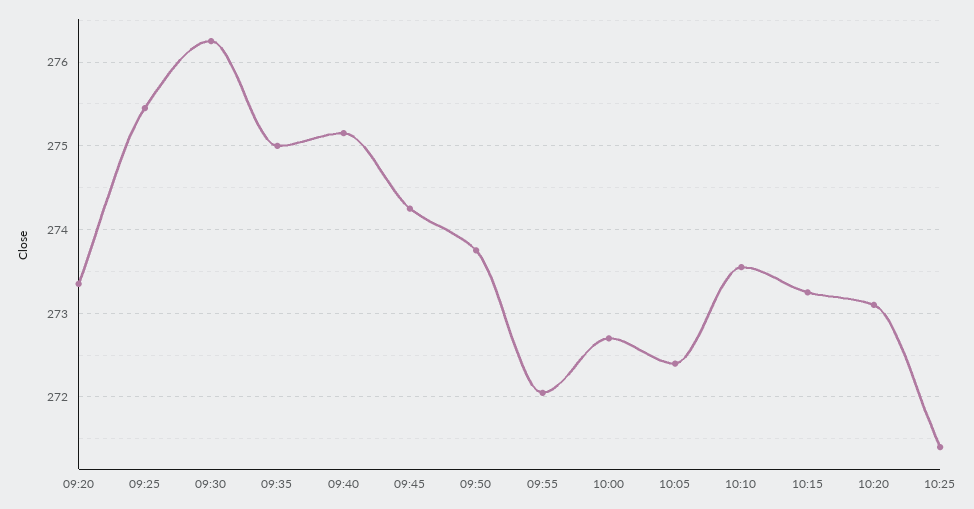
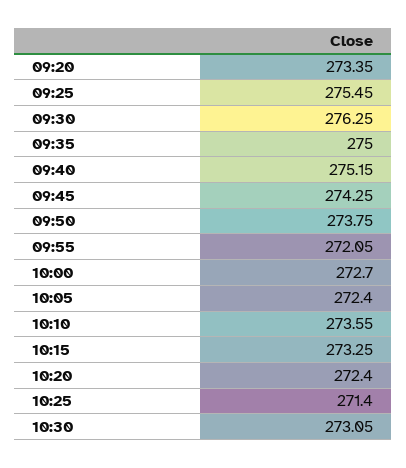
10:20: 273.1 -> 272.4
10:30: none -> 273.05

